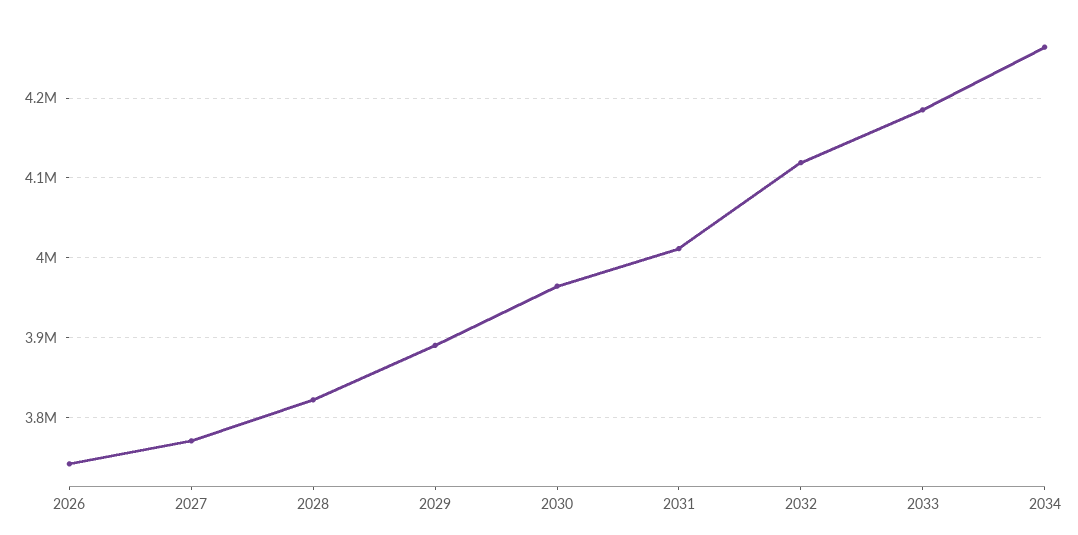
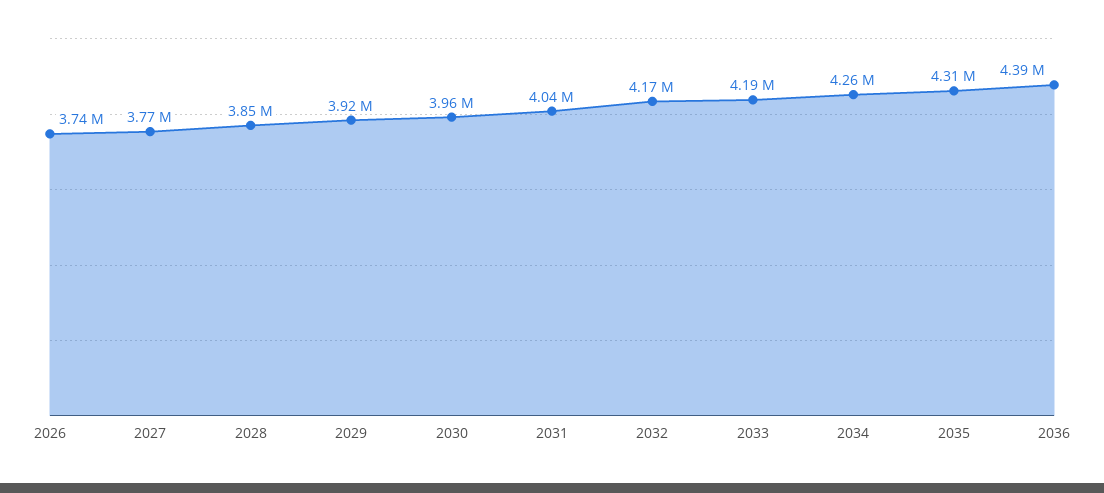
2028: 3820000 -> 3850000
2029: 3890000 -> 3920000
2031: 4010000 -> 4040000
2032: 4120000 -> 4170000
2035: none -> 4310000
2036: none -> 4390000

